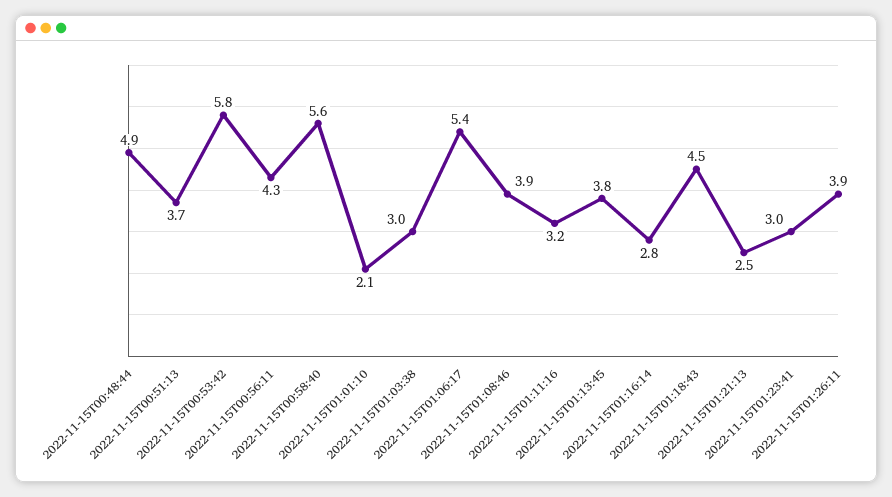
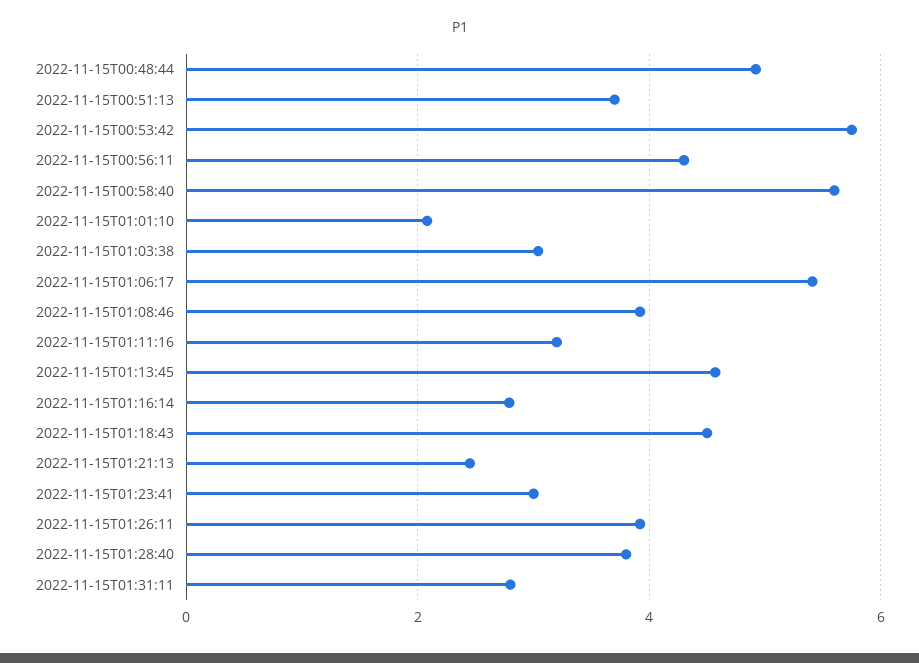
2022-11-15T01:13:45: 3.8 -> 4.6
2022-11-15T01:28:40: none -> 3.8
2022-11-15T01:31:11: none -> 2.8

